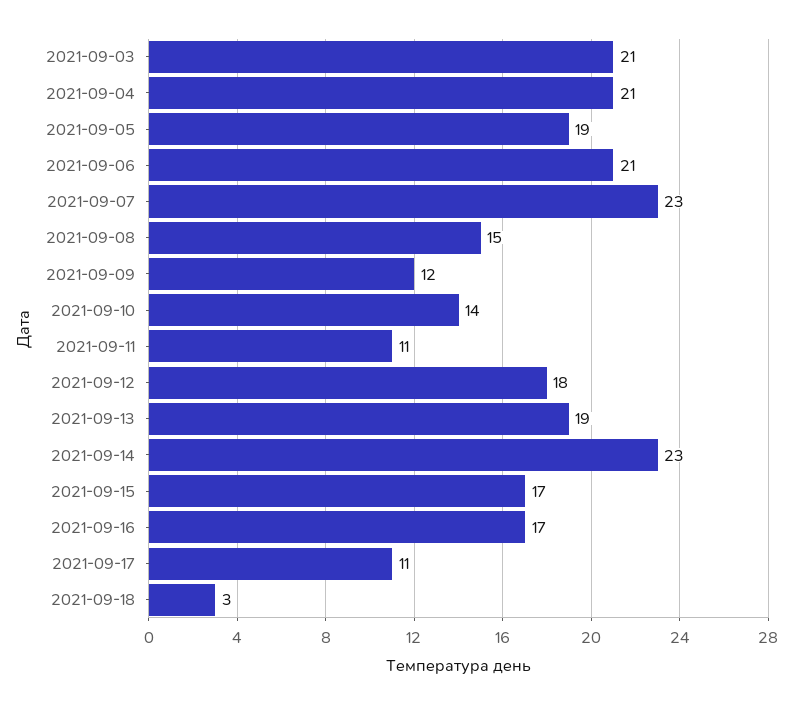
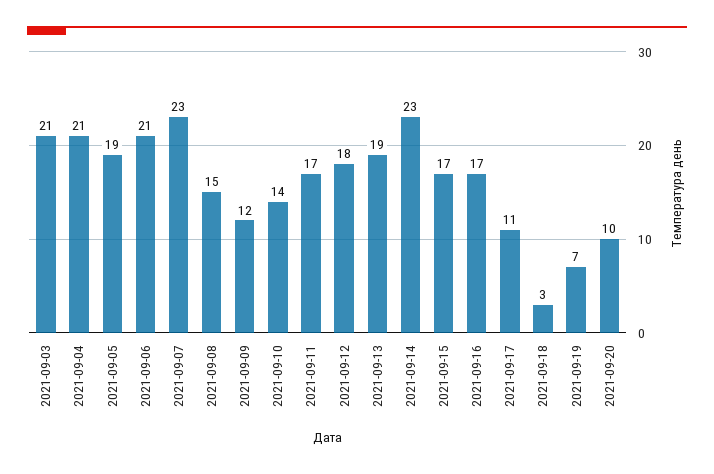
2021-09-11: 11 -> 17
2021-09-19: none -> 7
2021-09-20: none -> 10

